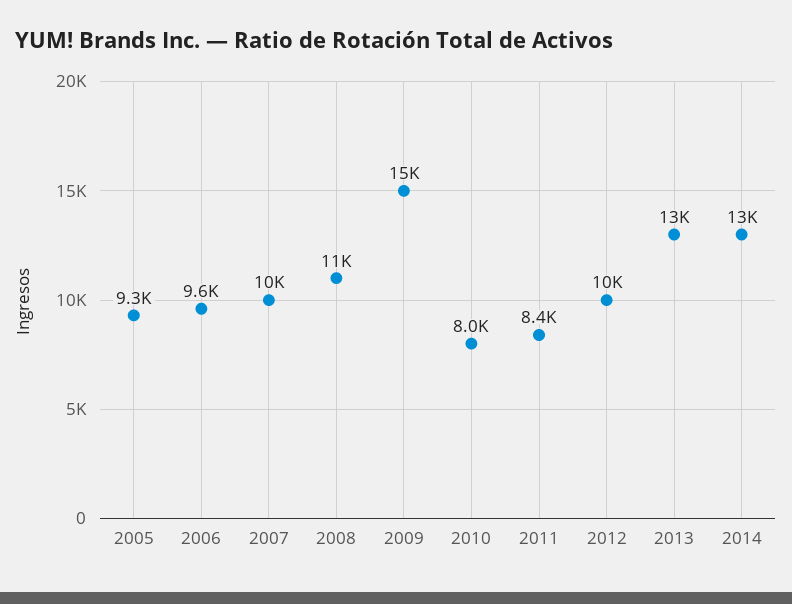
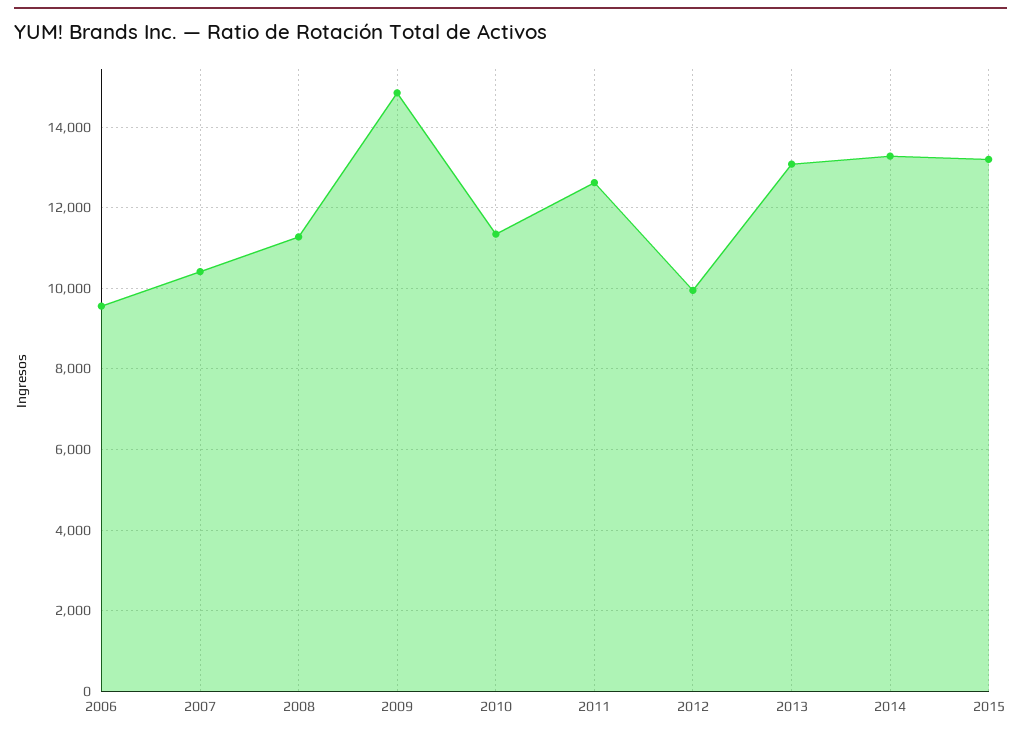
2005: 9300 -> none
2010: 8000 -> 11400
2011: 8400 -> 12600
2015: none -> 13200

